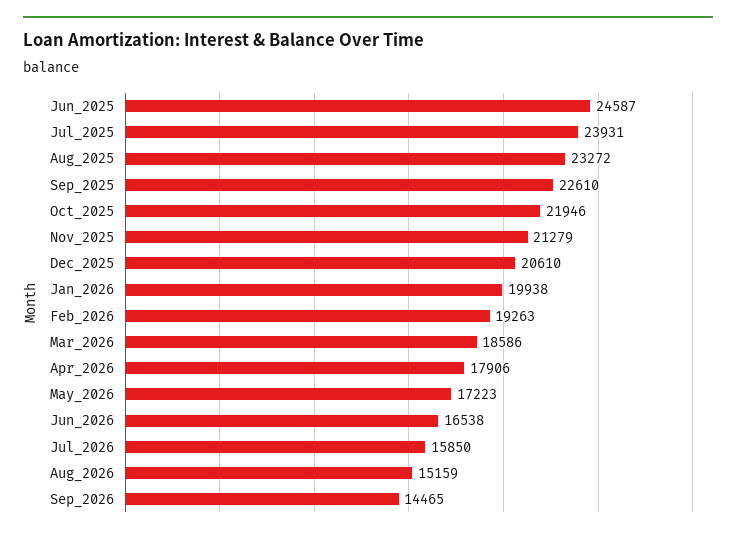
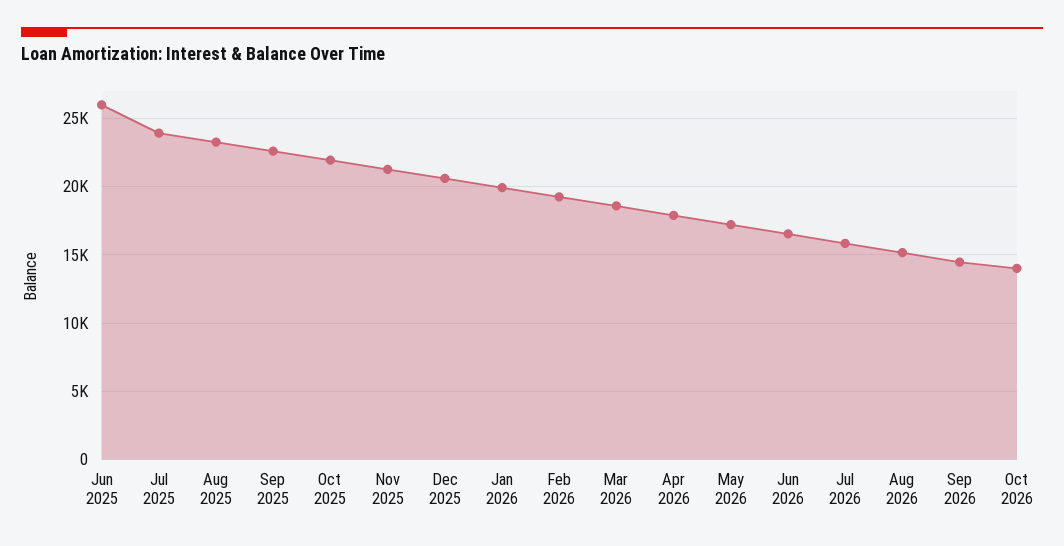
Jun_2025: 24587 -> 26000
Oct 2026: none -> 14000

